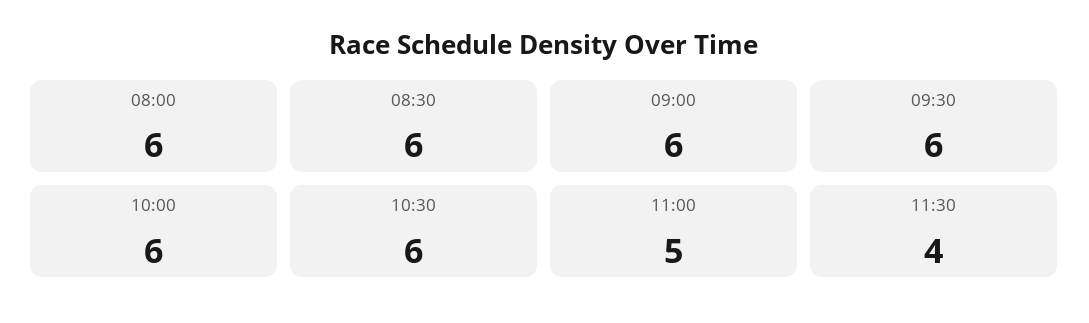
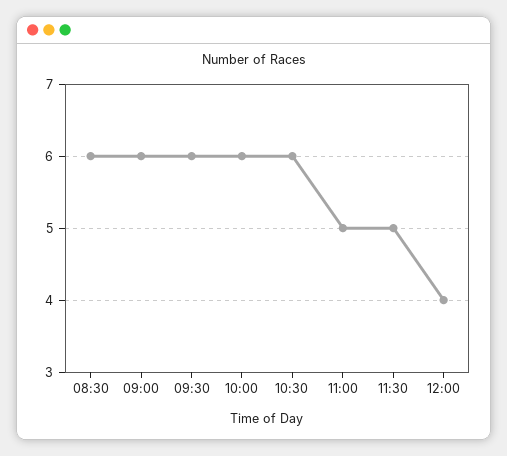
08:00: 6 -> none
11:30: 4 -> 5
12:00: none -> 4

